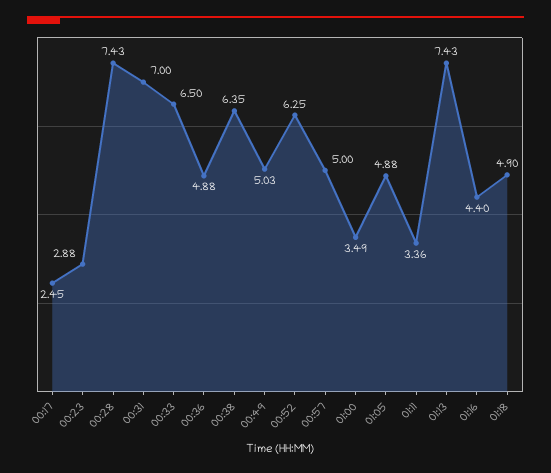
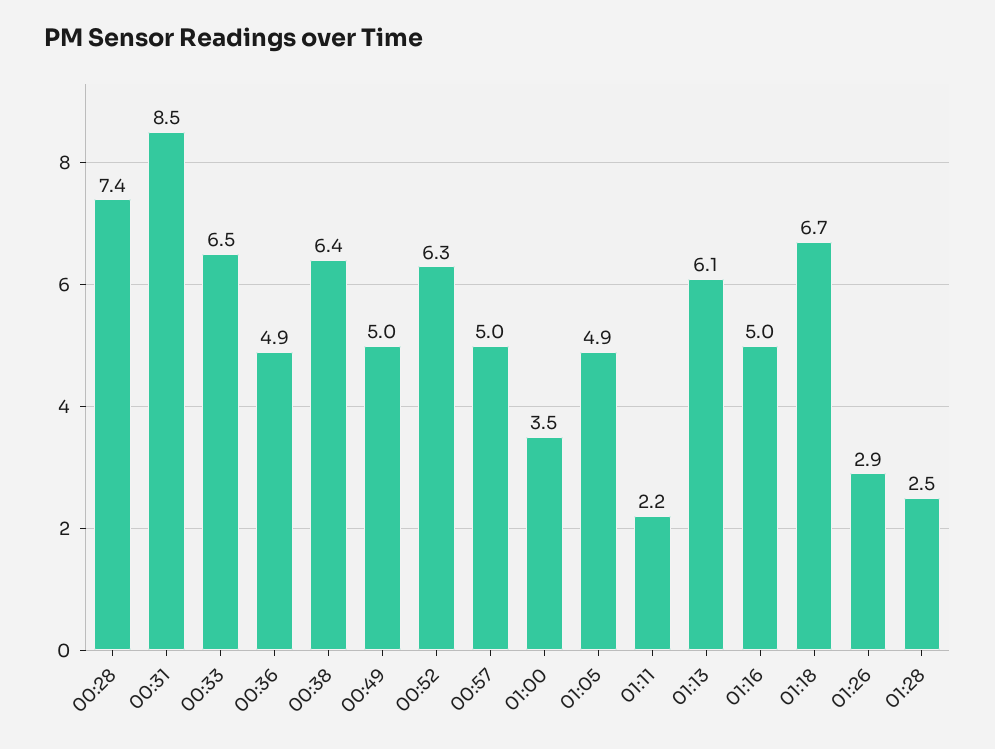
00:17: 2.45 -> none
00:23: 2.88 -> none
00:31: 7 -> 8.5
01:11: 3.36 -> 2.2
01:13: 7.43 -> 6.1
01:16: 4.4 -> 5
01:18: 4.9 -> 6.7
01:26: none -> 2.9
01:28: none -> 2.5

